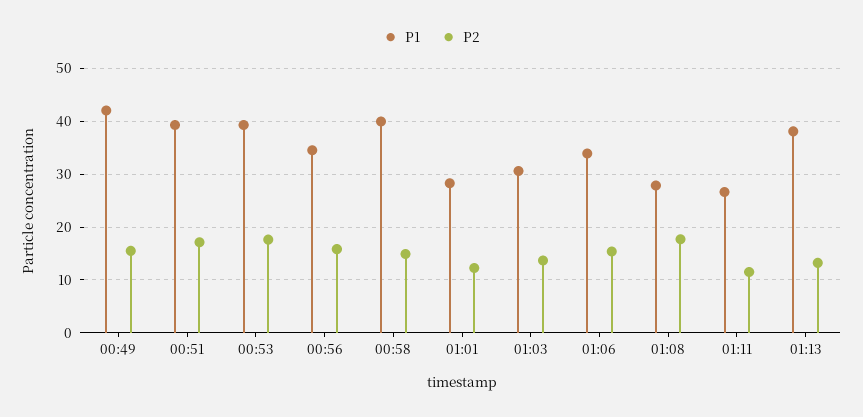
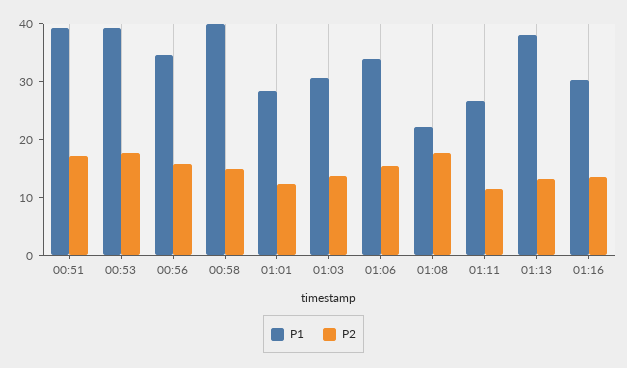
P1, 00:49: 42 -> none
P2, 00:49: 16 -> none
P1, 01:08: 28 -> 22
P1, 01:16: none -> 30
P2, 01:16: none -> 14

